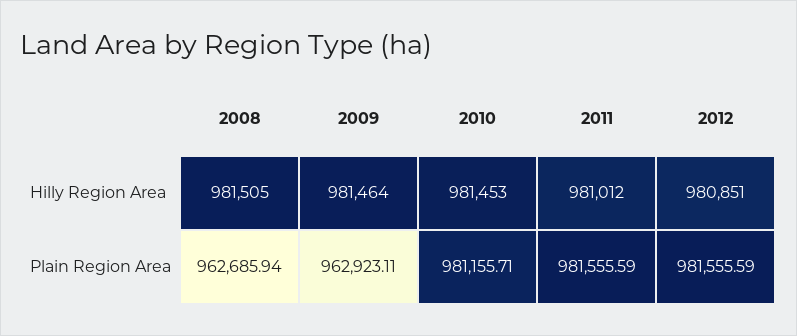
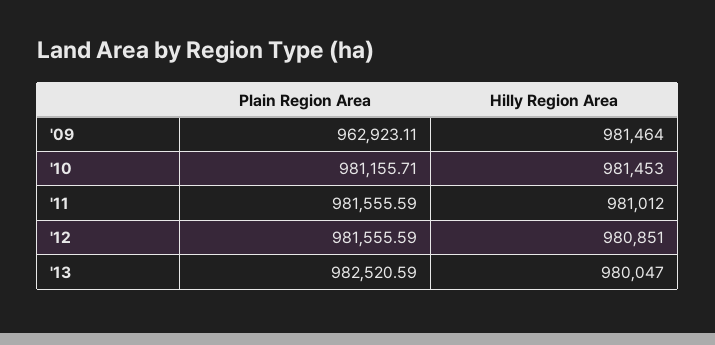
2008, Hilly Region Area: 981505 -> none
2008, Plain Region Area: 962685.94 -> none
'13, Plain Region Area: none -> 982520.59
'13, Hilly Region Area: none -> 980047

